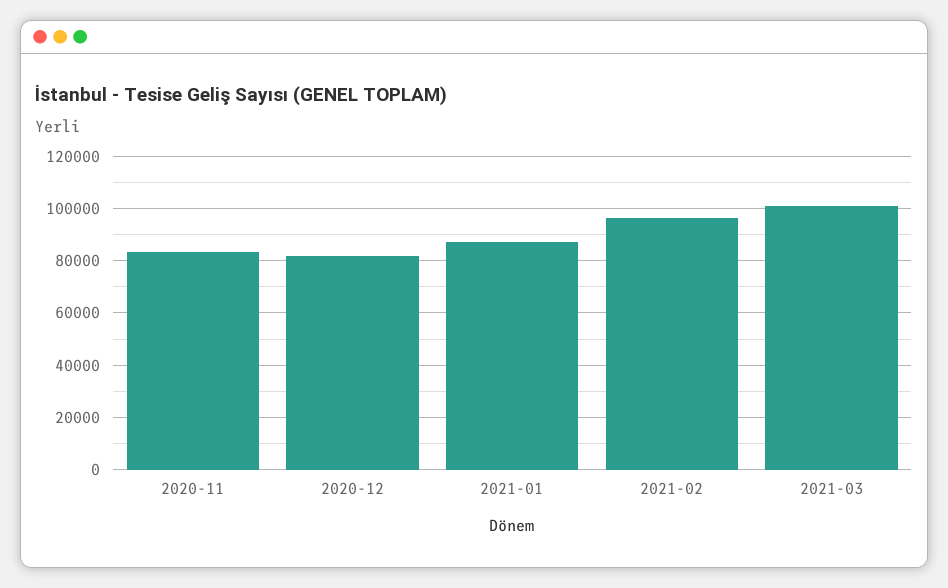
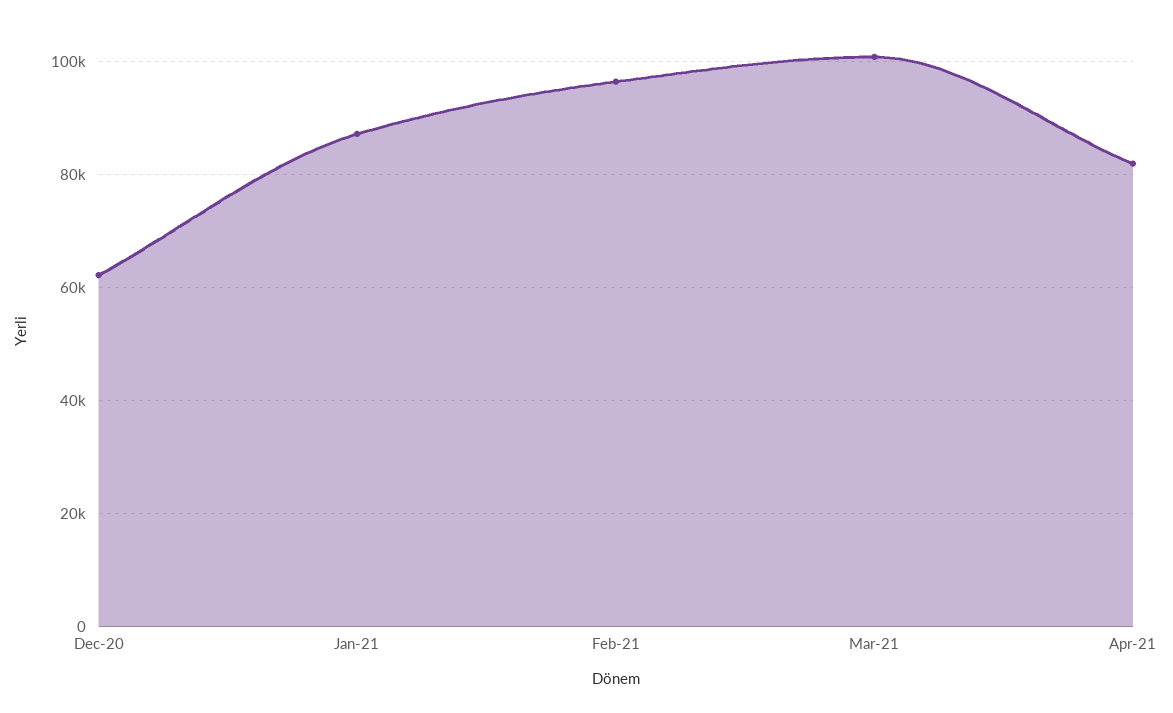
2020-11: 82500 -> none
2020-12: 82500 -> 62000
Apr-21: none -> 82000

